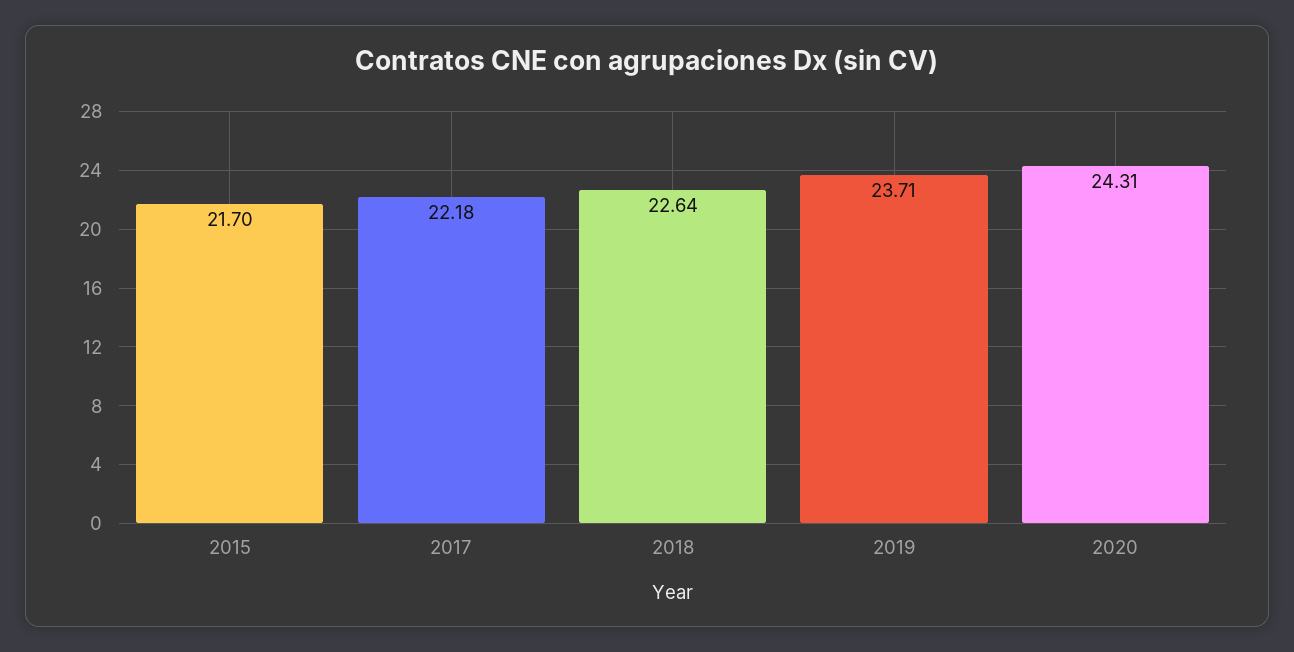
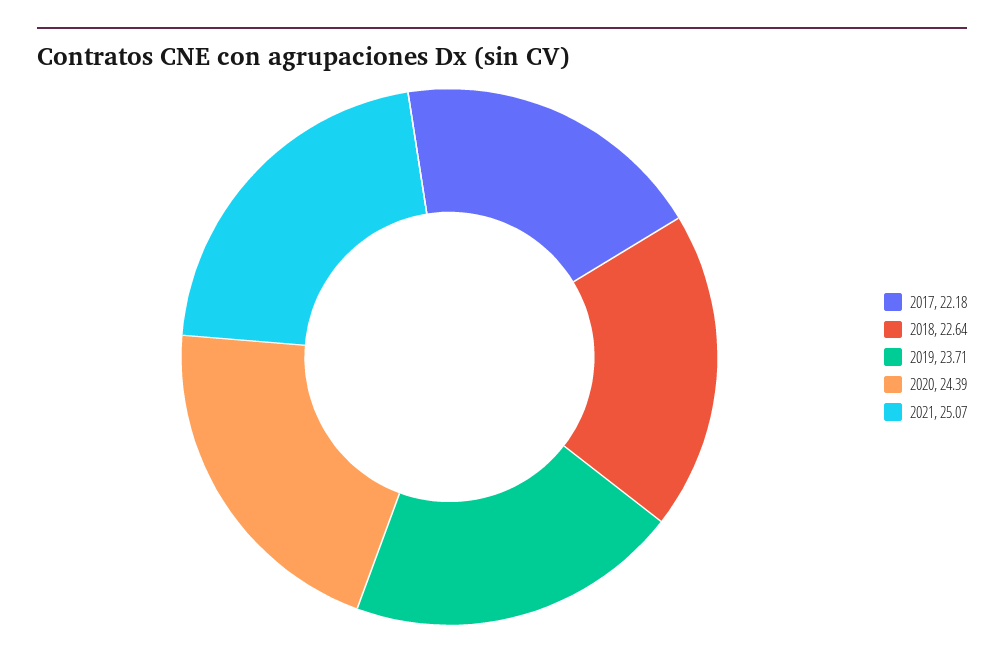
2015: 21.7 -> none
2020: 24.31 -> 24.39
2021: none -> 25.07

